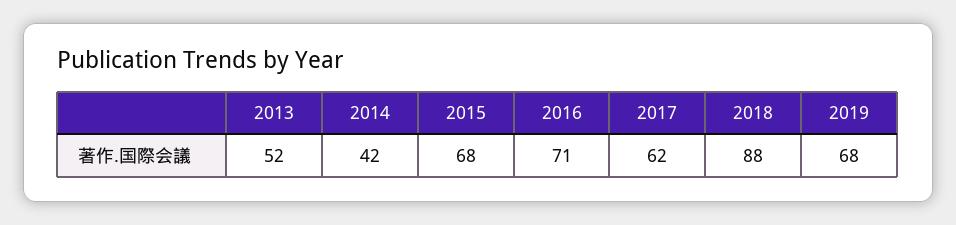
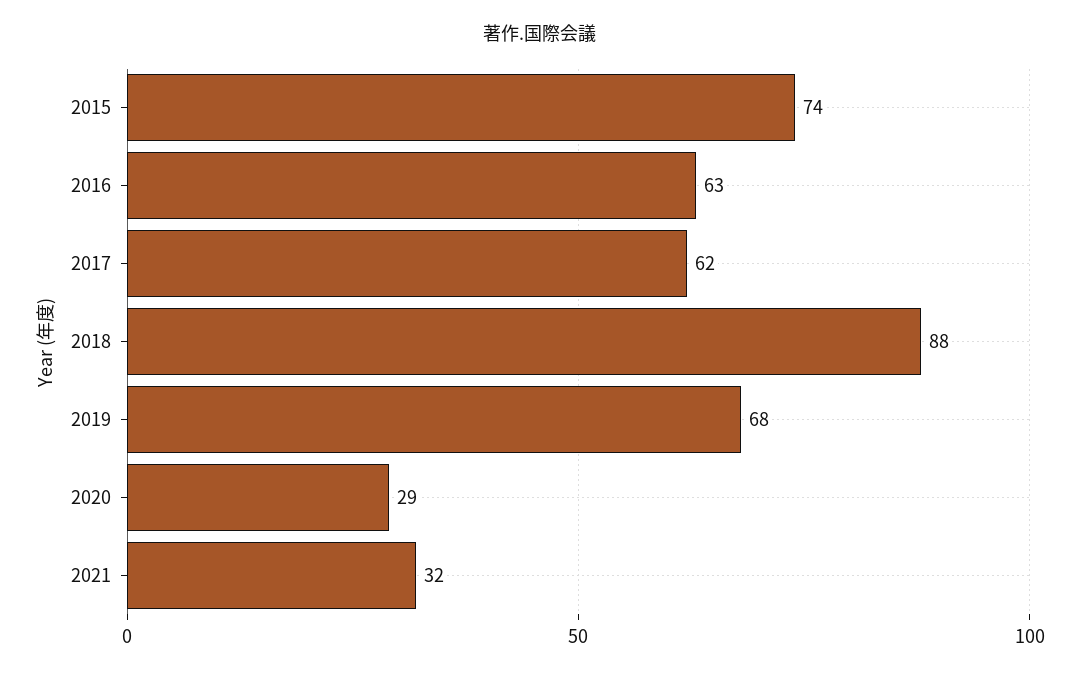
2013: 52 -> none
2014: 42 -> none
2015: 68 -> 74
2016: 71 -> 63
2020: none -> 29
2021: none -> 32

